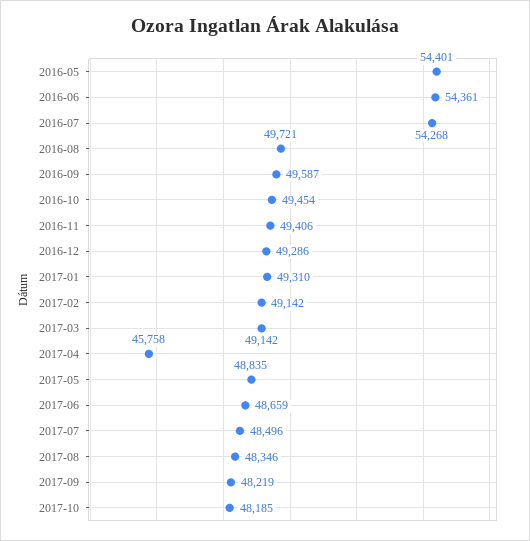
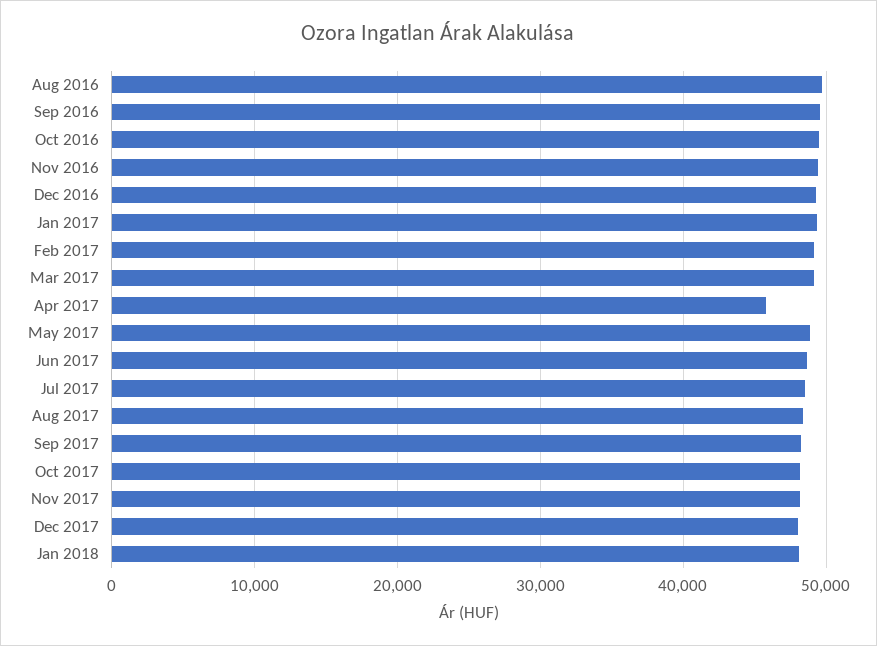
2016-05: 54401 -> none
2016-06: 54361 -> none
2016-07: 54268 -> none
Nov 2017: none -> 48000
Dec 2017: none -> 48000
Jan 2018: none -> 48000

